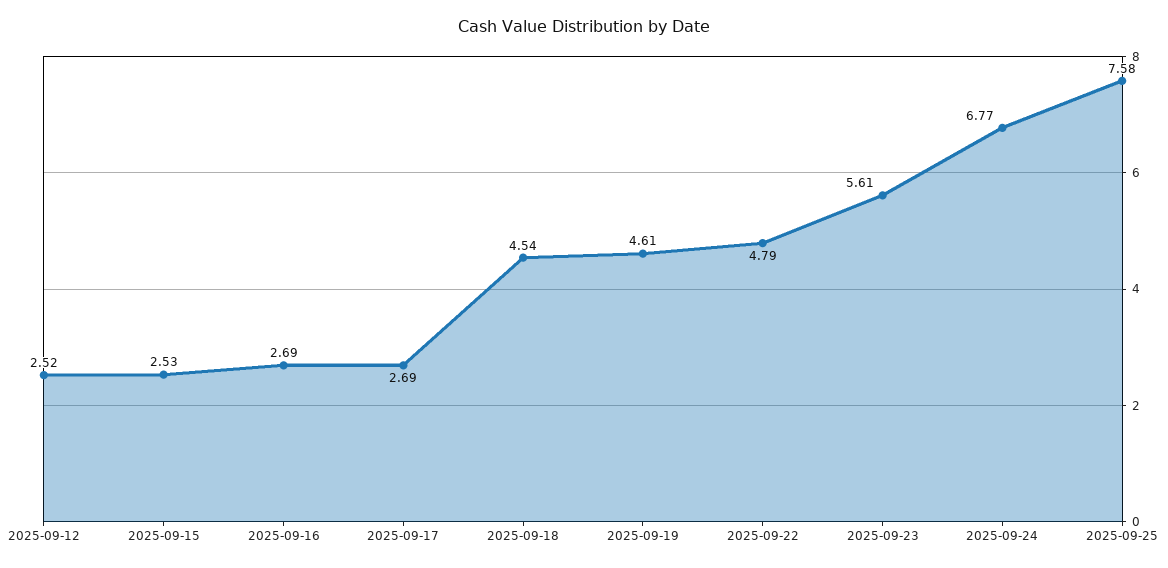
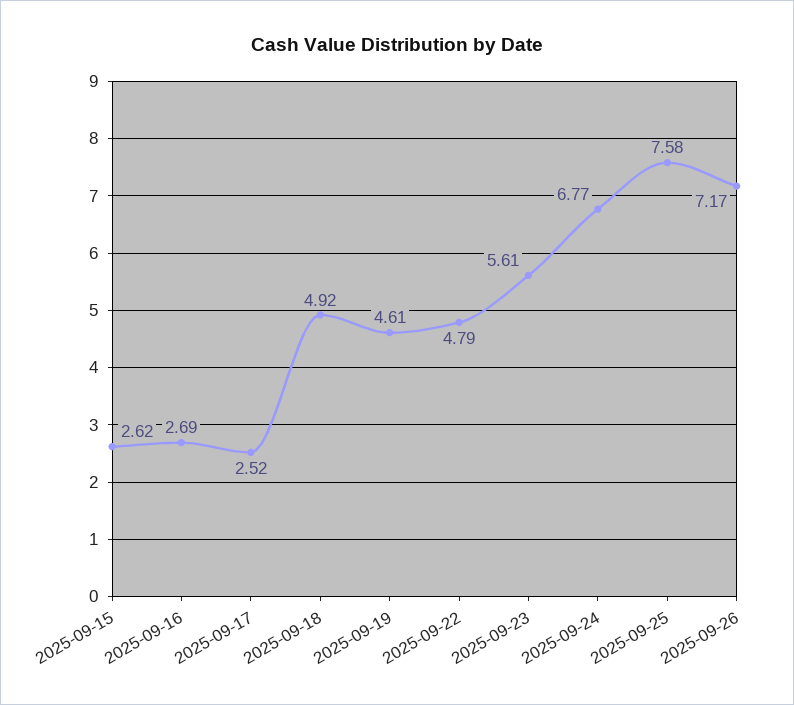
2025-09-12: 2.52 -> none
2025-09-15: 2.53 -> 2.62
2025-09-17: 2.69 -> 2.52
2025-09-18: 4.54 -> 4.92
2025-09-26: none -> 7.17

